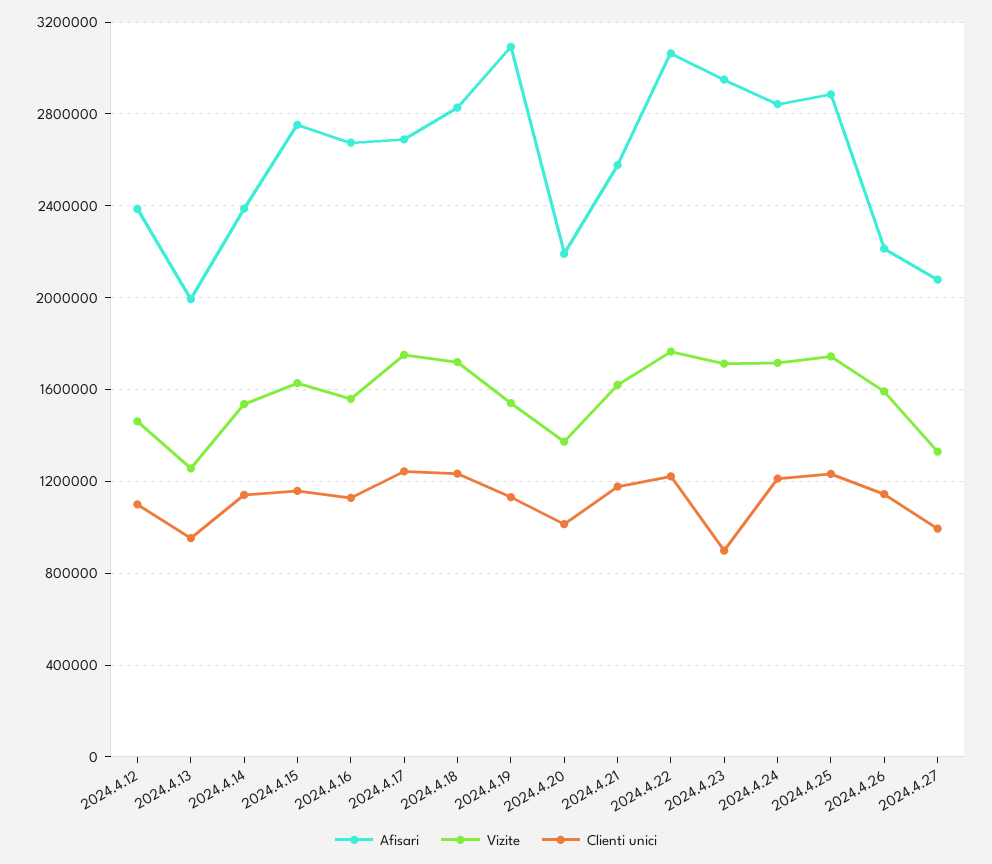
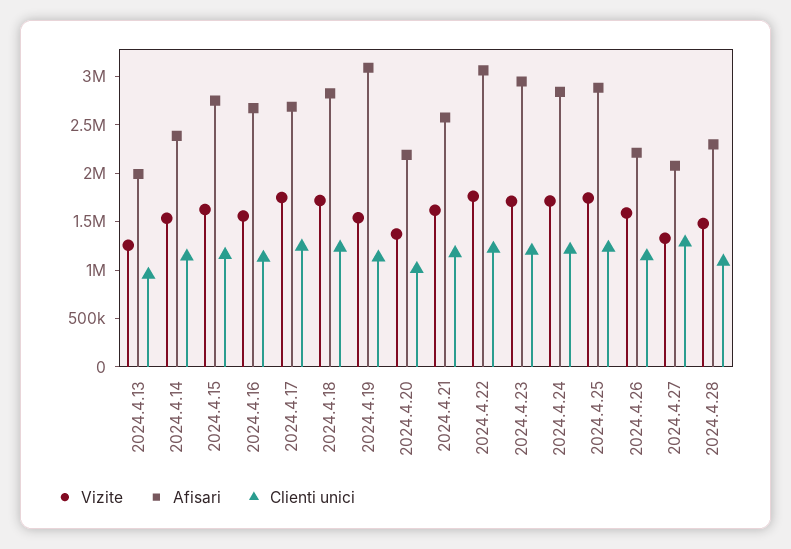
Afisari, 2024.4.12: 2400000 -> none
Vizite, 2024.4.12: 1450000 -> none
Clienti unici, 2024.4.12: 1100000 -> none
Clienti unici, 2024.4.23: 900000 -> 1200000
Clienti unici, 2024.4.27: 1000000 -> 1300000
Vizite, 2024.4.28: none -> 1500000
Afisari, 2024.4.28: none -> 2300000
Clienti unici, 2024.4.28: none -> 1100000

